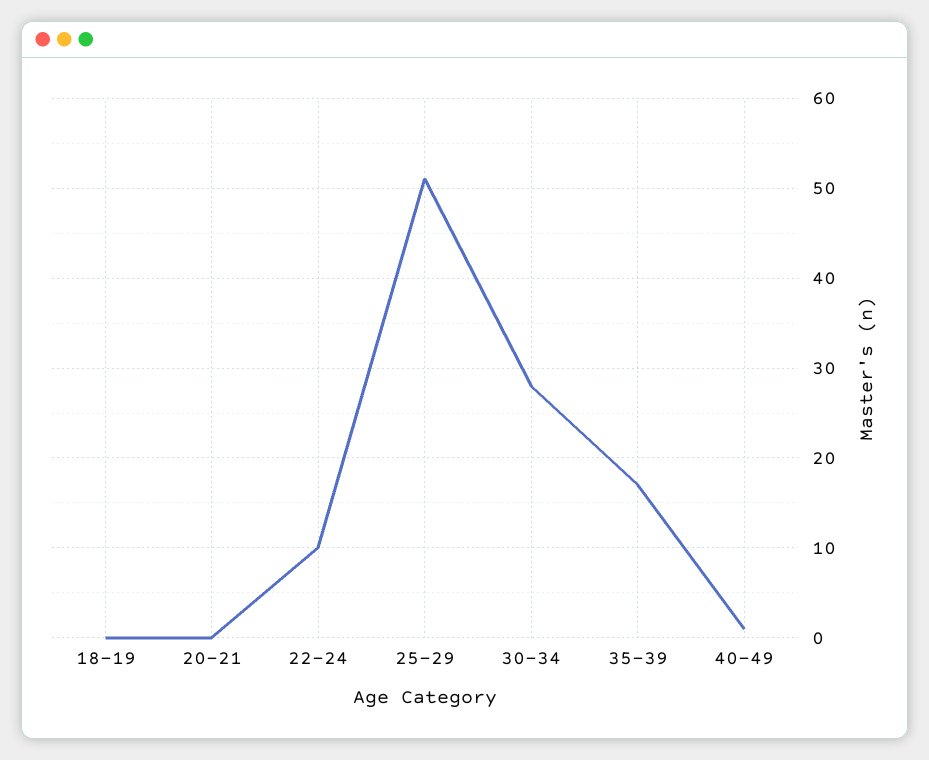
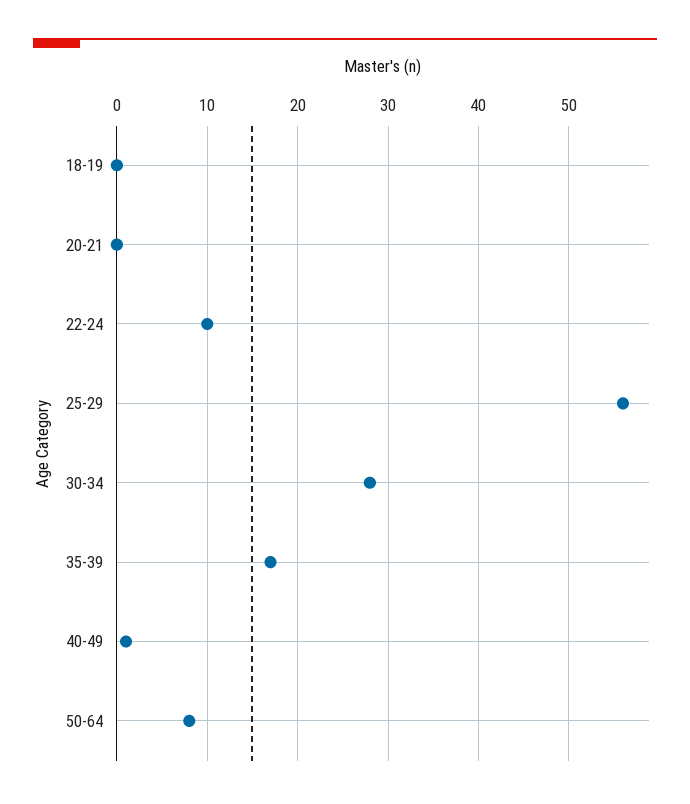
25-29: 51 -> 56
50-64: none -> 8

